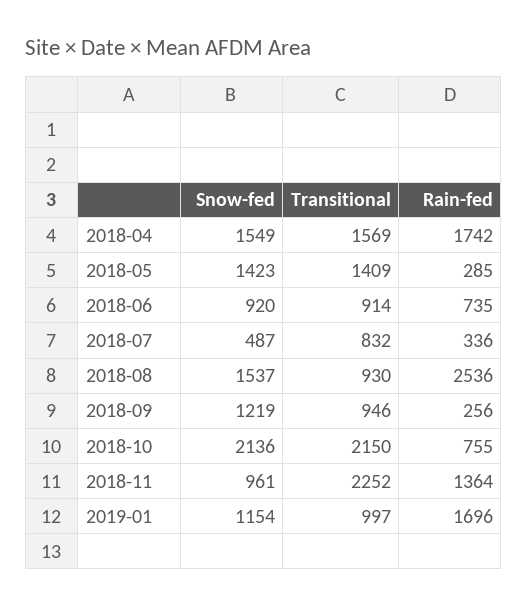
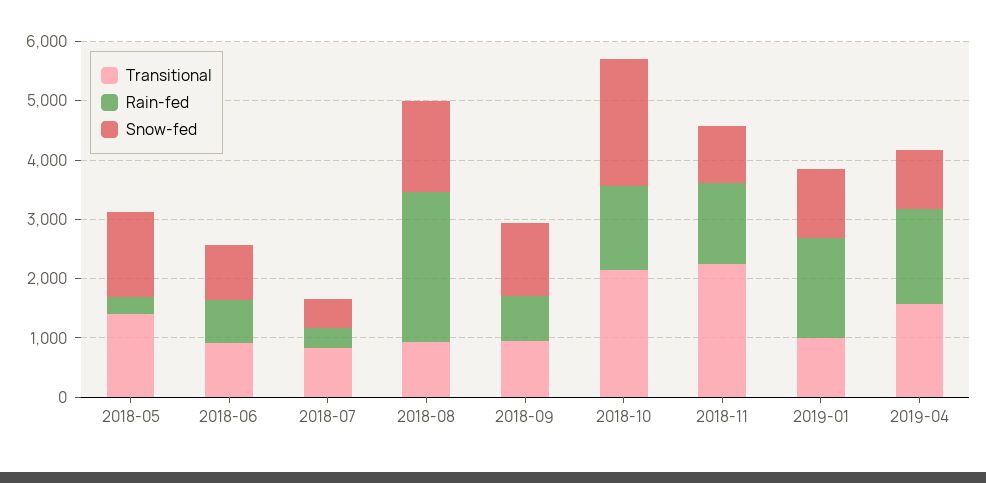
Snow-fed, 2018-04: 1549 -> none
Transitional, 2018-04: 1569 -> none
Rain-fed, 2018-04: 1742 -> none
Rain-fed, 2018-09: 256 -> 800
Rain-fed, 2018-10: 755 -> 1400
Transitional, 2019-04: none -> 1600
Rain-fed, 2019-04: none -> 1600
Snow-fed, 2019-04: none -> 1000

